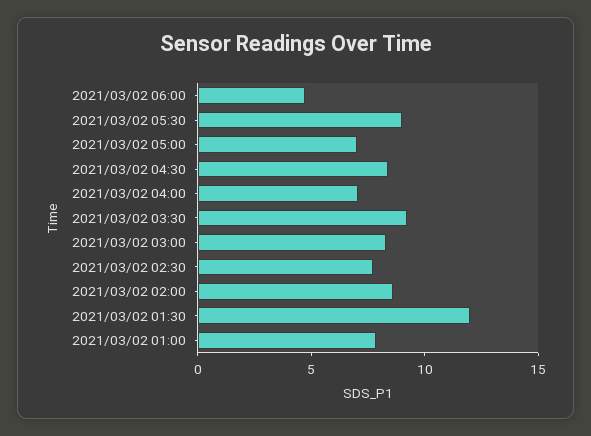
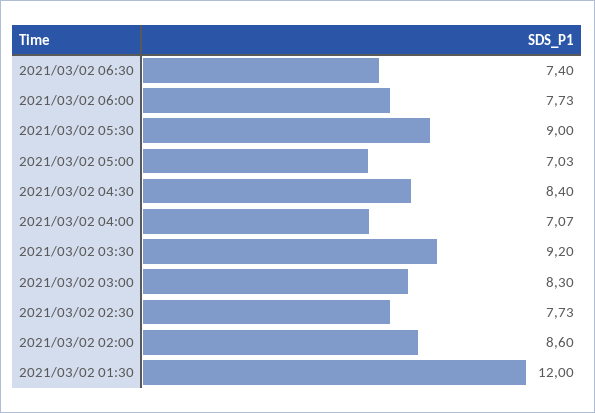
2021/03/02 06:00: 5 -> 7.73
2021/03/02 01:00: 8 -> none
2021/03/02 06:30: none -> 7.4

